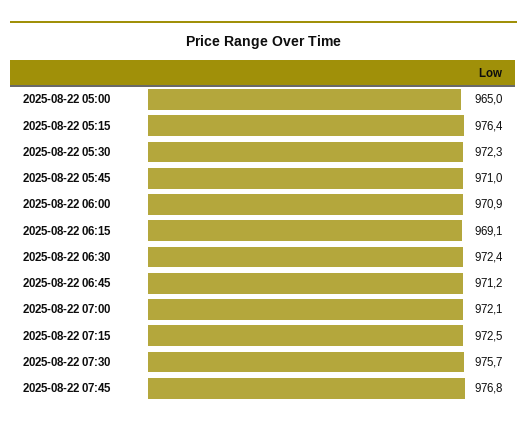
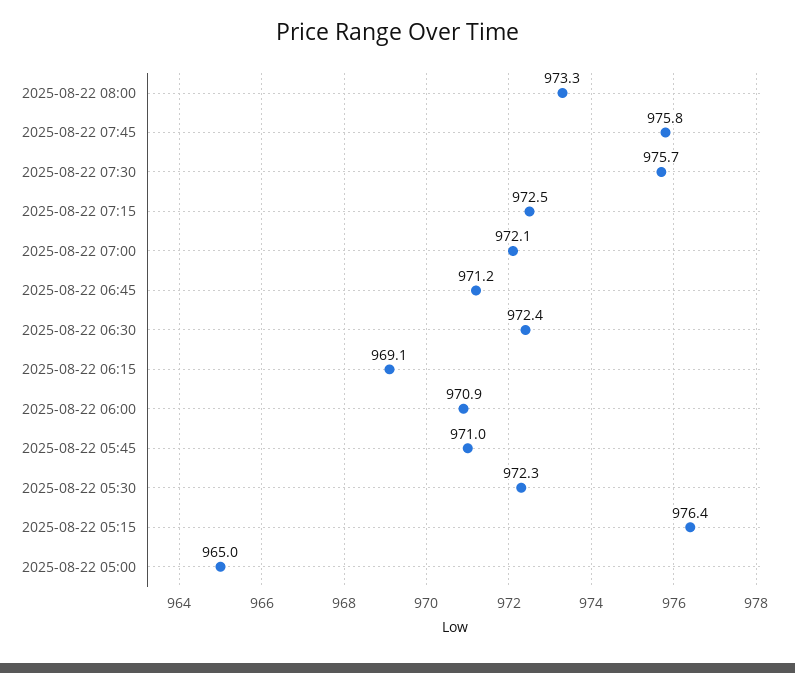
2025-08-22 07:45: 976.8 -> 975.8
2025-08-22 08:00: none -> 973.3

